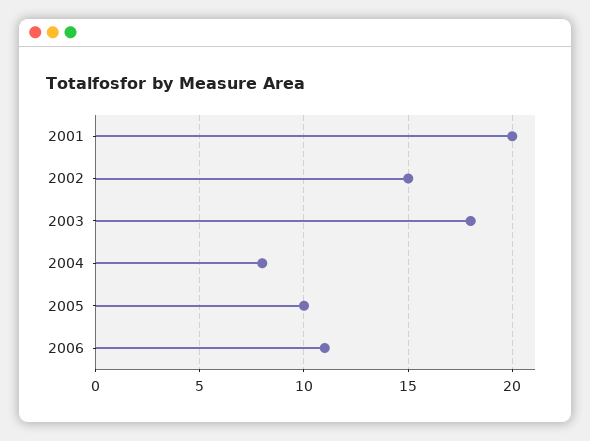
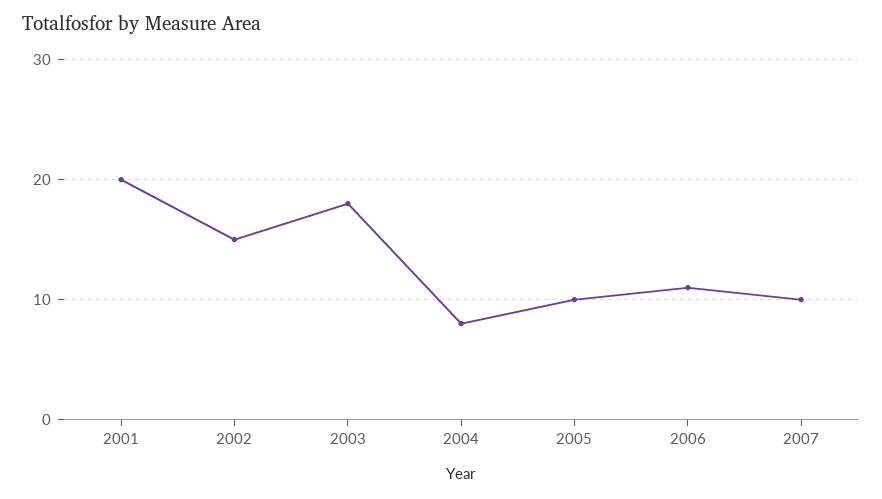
2007: none -> 10

